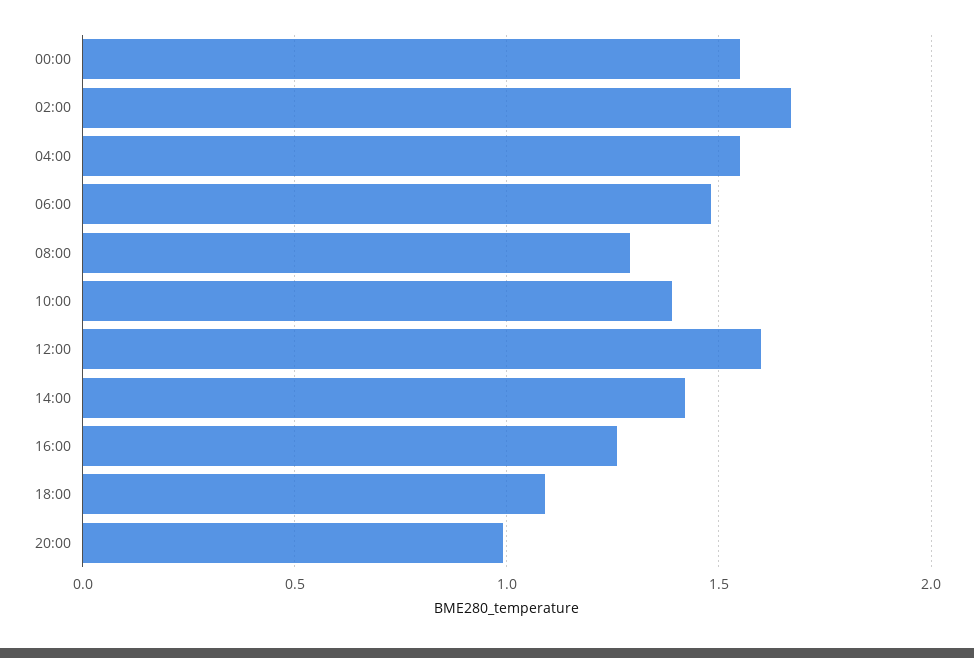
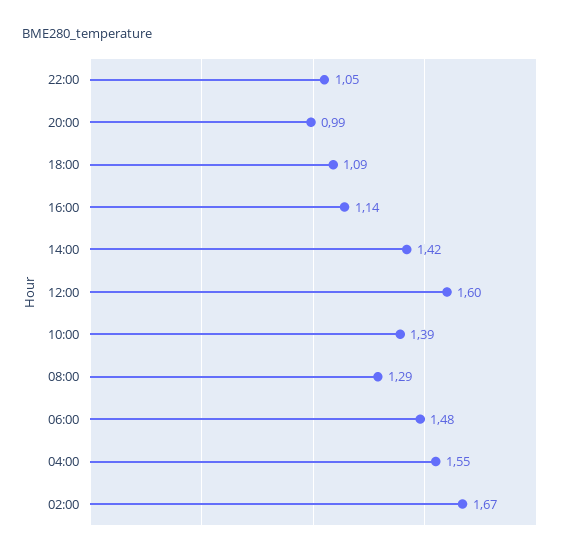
00:00: 1.55 -> none
16:00: 1.25 -> 1.14
22:00: none -> 1.05

